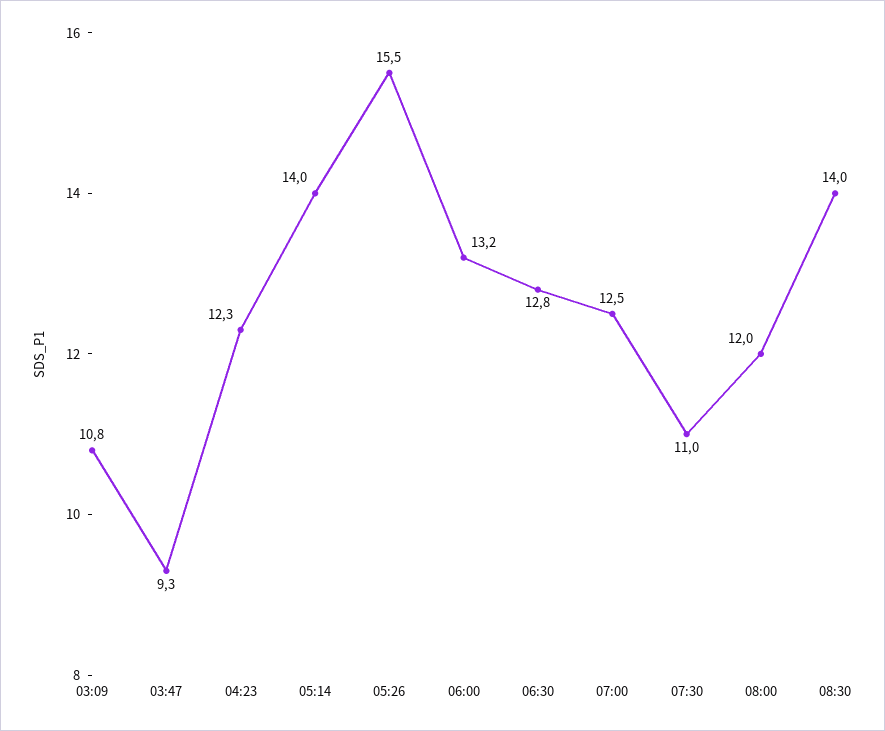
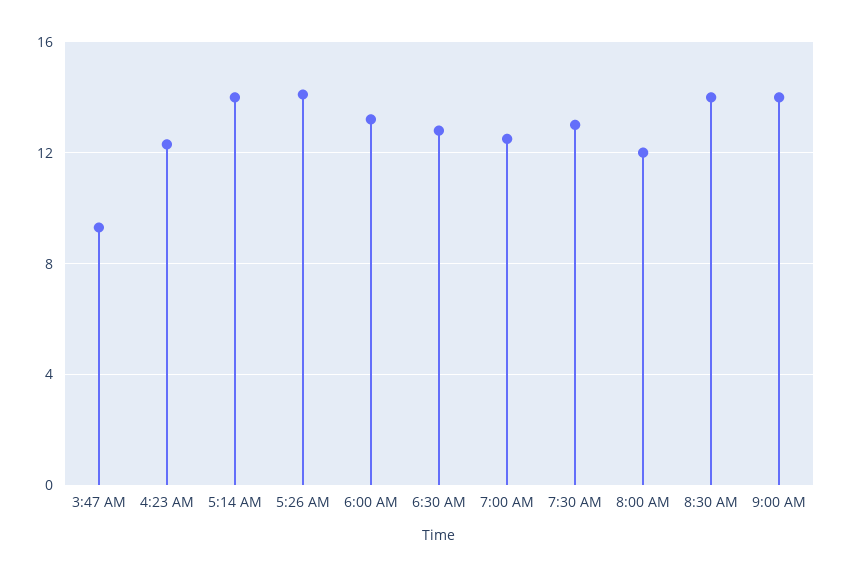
03:09: 10.8 -> none
05:26: 15.5 -> 14
07:30: 11 -> 13
9:00 AM: none -> 14

